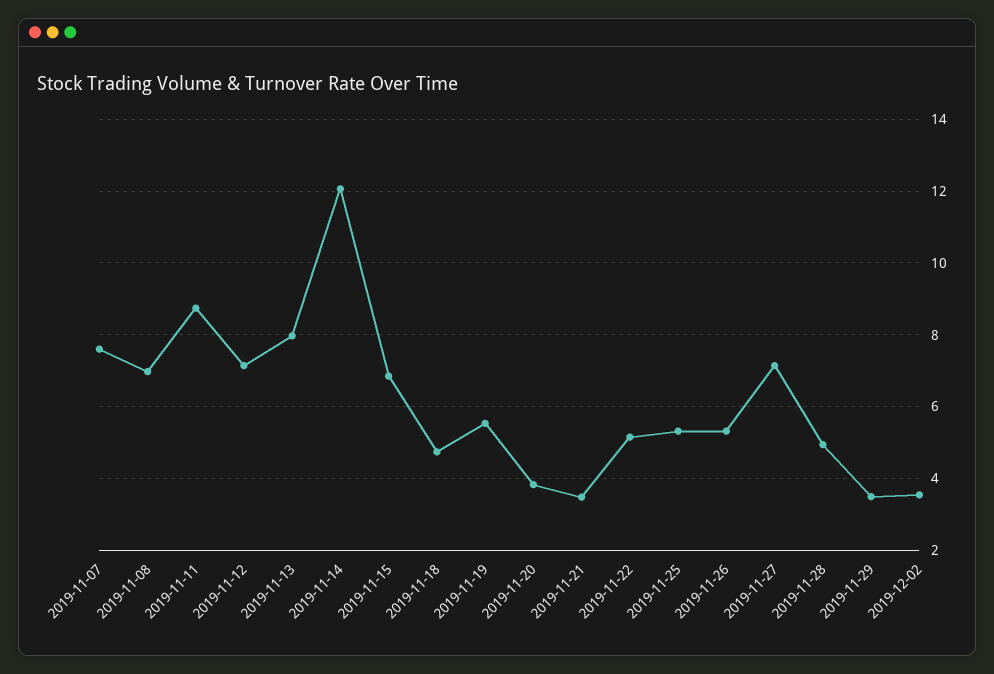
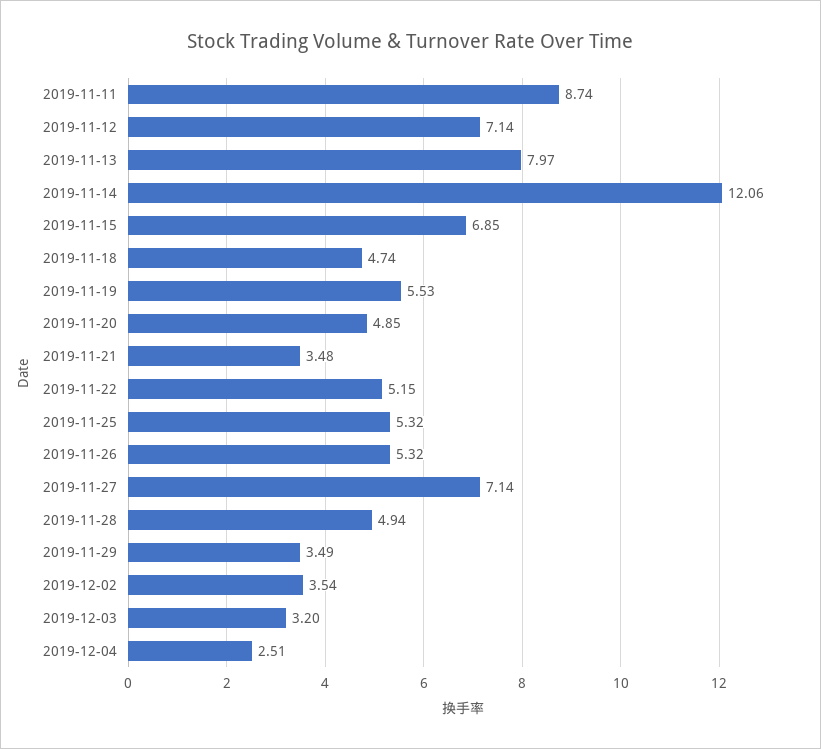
2019-11-07: 7.6 -> none
2019-11-08: 7 -> none
2019-11-20: 3.8 -> 4.85
2019-12-03: none -> 3.2
2019-12-04: none -> 2.51

